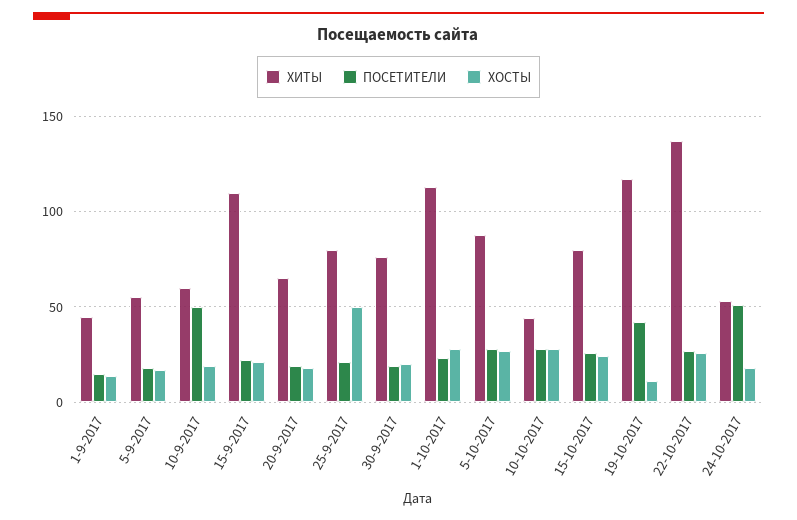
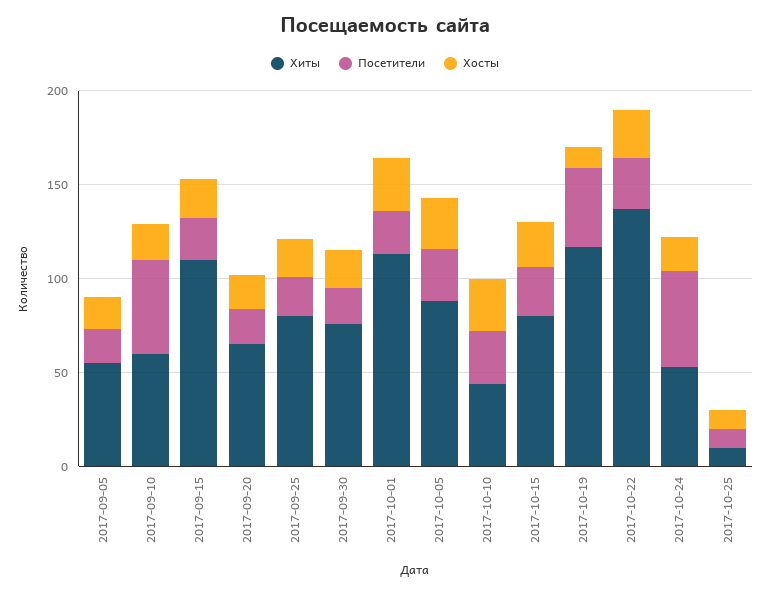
ХИТЫ, 1-9-2017: 45 -> none
ПОСЕТИТЕЛИ, 1-9-2017: 15 -> none
ХОСТЫ, 1-9-2017: 15 -> none
ХОСТЫ, 25-9-2017: 50 -> 20
ХИТЫ, 2017-10-25: none -> 10
ПОСЕТИТЕЛИ, 2017-10-25: none -> 10
ХОСТЫ, 2017-10-25: none -> 10

